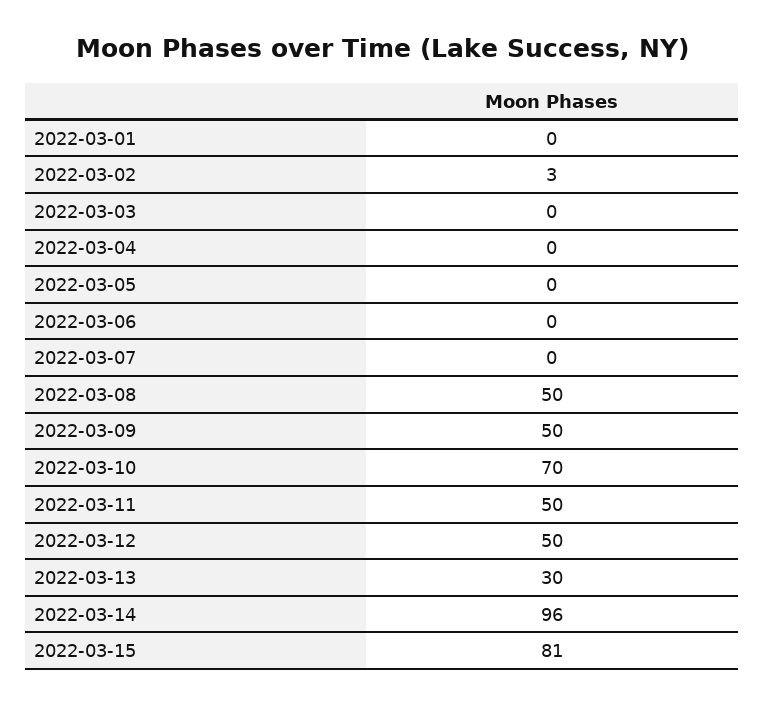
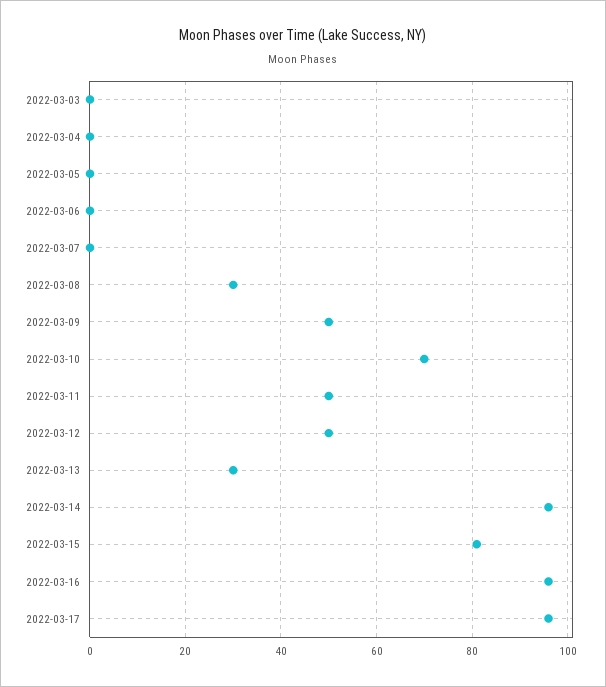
2022-03-01: 0 -> none
2022-03-02: 3 -> none
2022-03-08: 50 -> 30
2022-03-16: none -> 95
2022-03-17: none -> 95

